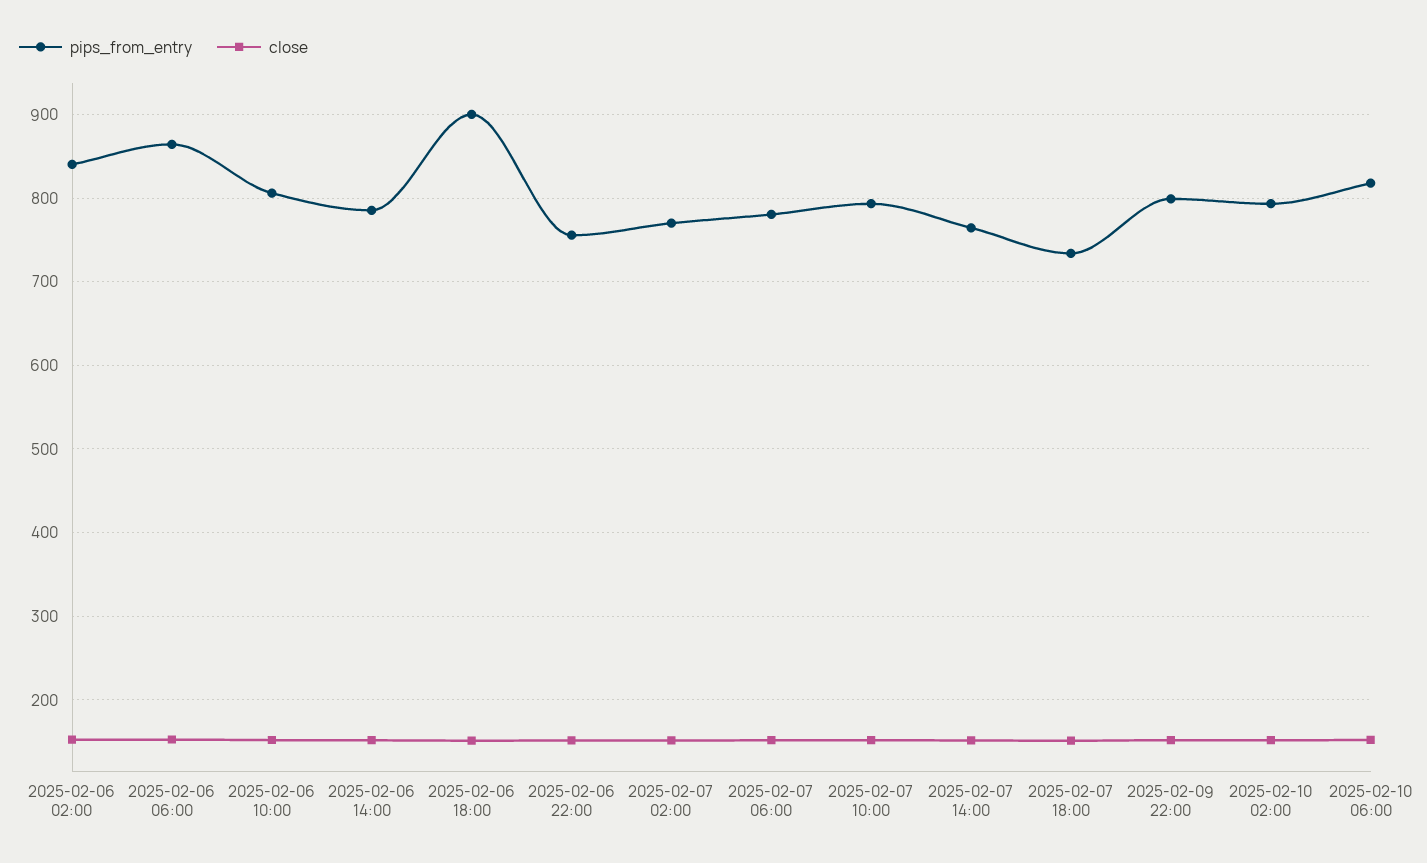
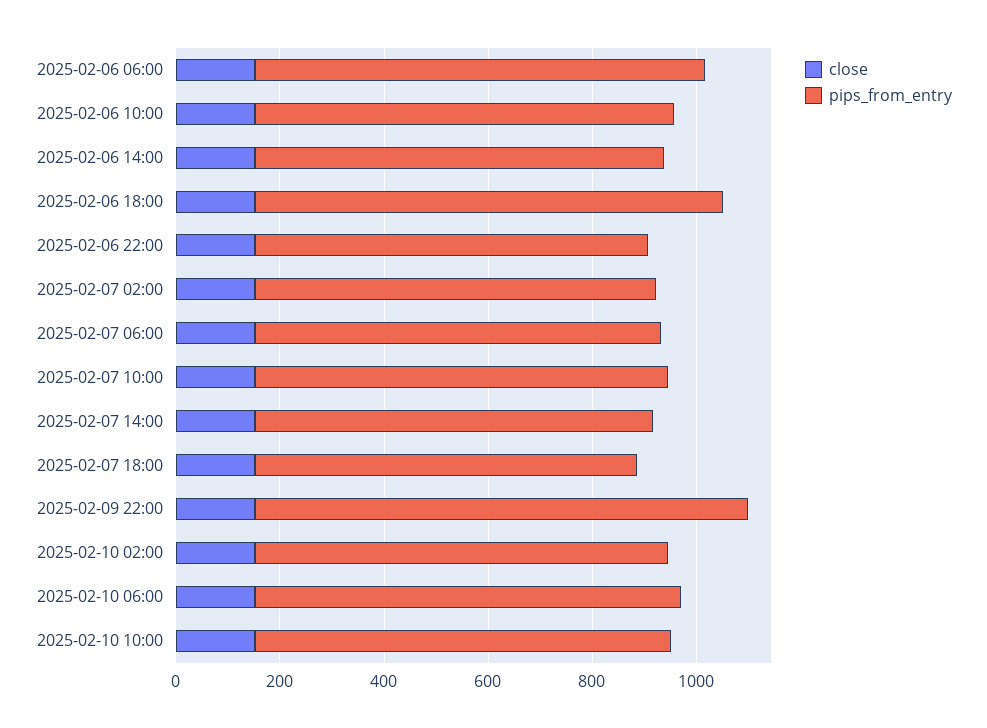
pips_from_entry, 2025-02-06 02:00: 840 -> none
close, 2025-02-06 02:00: 150 -> none
pips_from_entry, 2025-02-09 22:00: 800 -> 950
close, 2025-02-10 10:00: none -> 150
pips_from_entry, 2025-02-10 10:00: none -> 800

